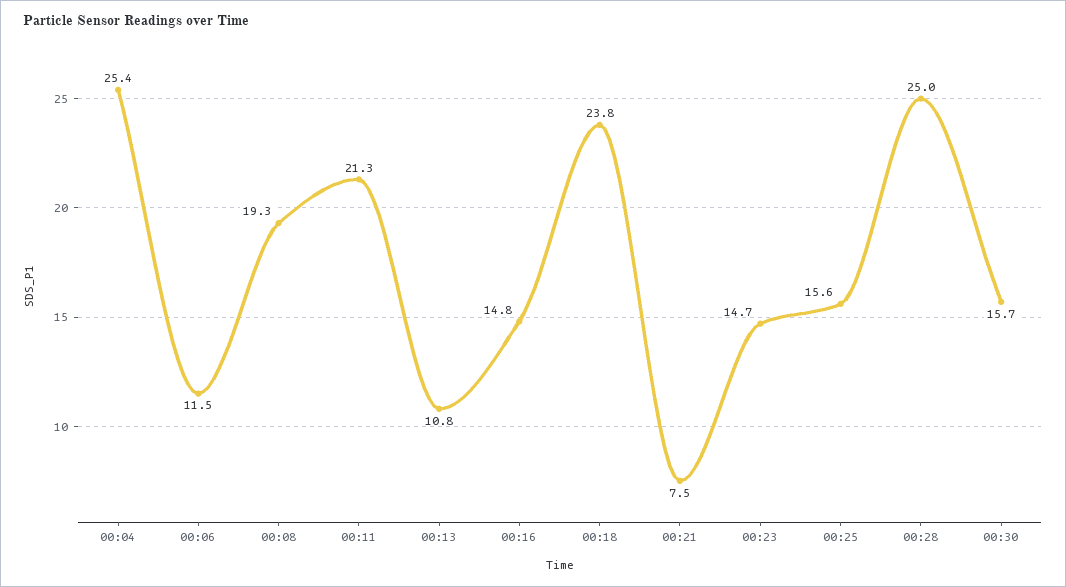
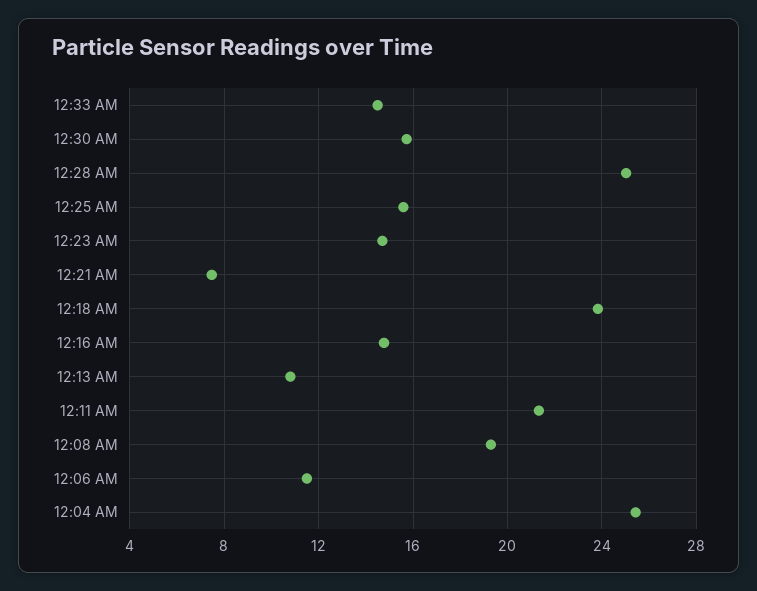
12:33 AM: none -> 14.5

